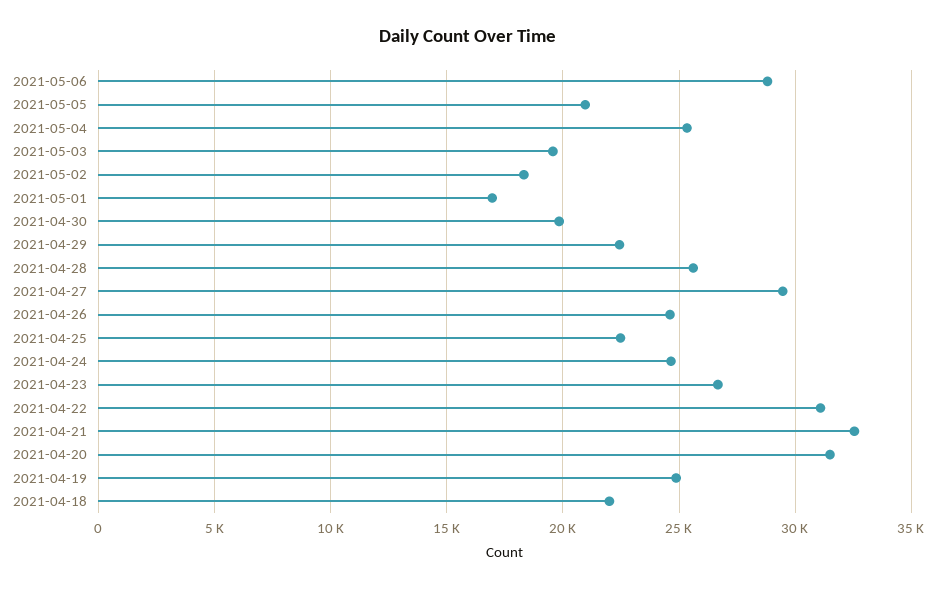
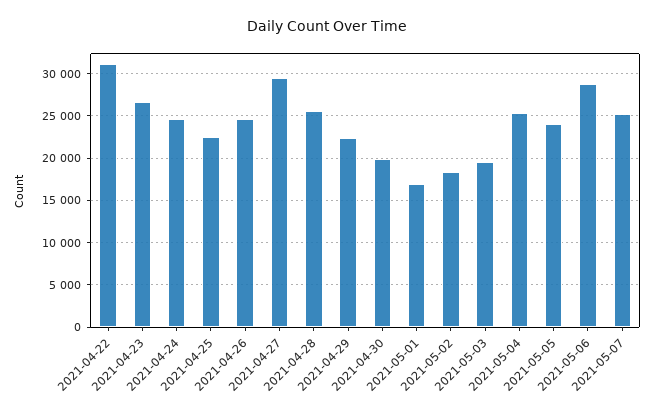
2021-05-05: 21000 -> 24000
2021-04-21: 32500 -> none
2021-04-20: 31500 -> none
2021-04-19: 25000 -> none
2021-04-18: 22000 -> none
2021-05-07: none -> 25000

